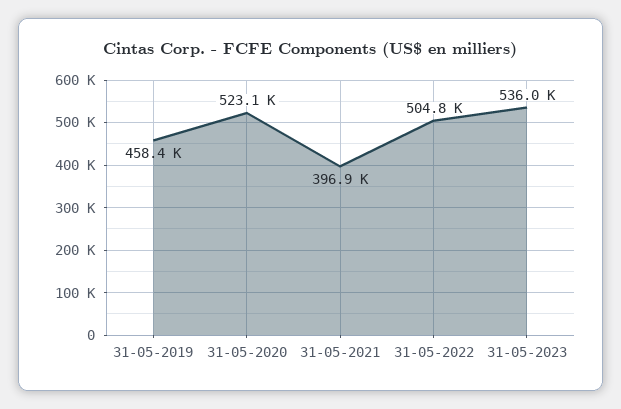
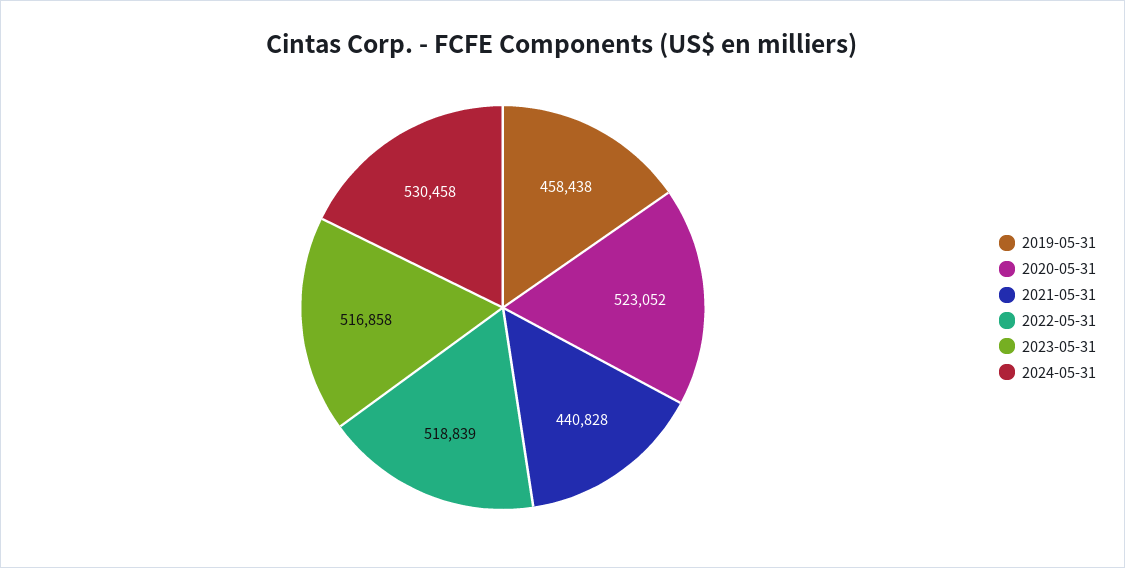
31-05-2021: 396900 -> 440828
31-05-2022: 504800 -> 518839
31-05-2023: 536000 -> 516858
2024-05-31: none -> 530458

